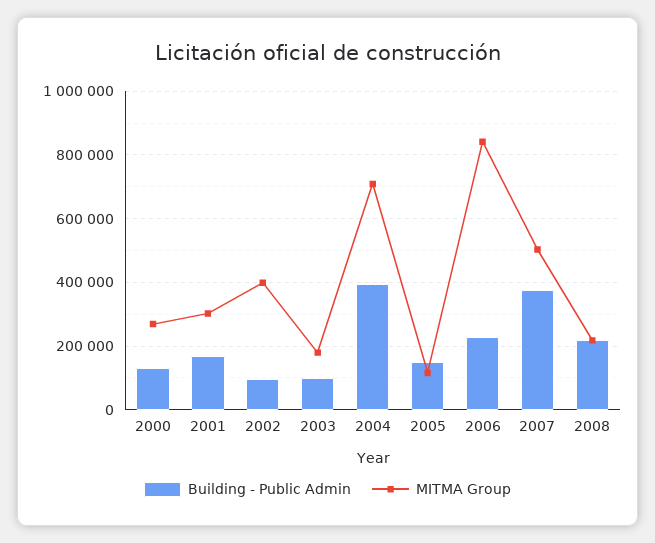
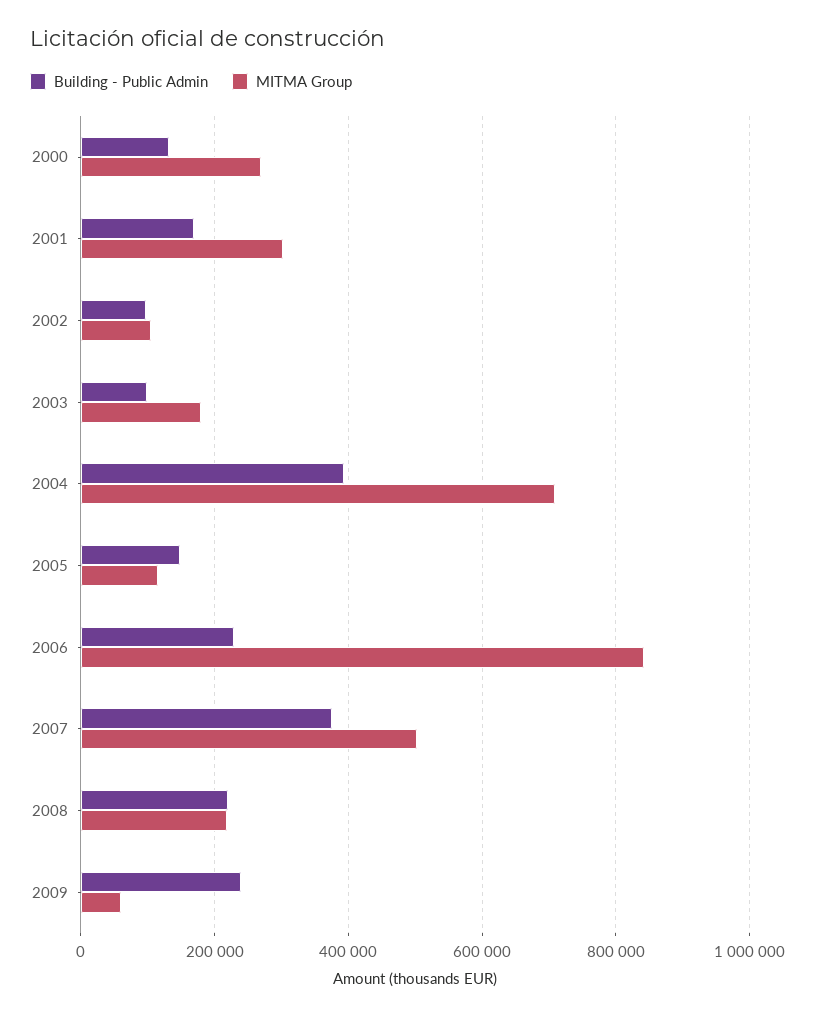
MITMA Group, 2002: 400000 -> 100000
Building - Public Admin, 2009: none -> 240000
MITMA Group, 2009: none -> 60000

